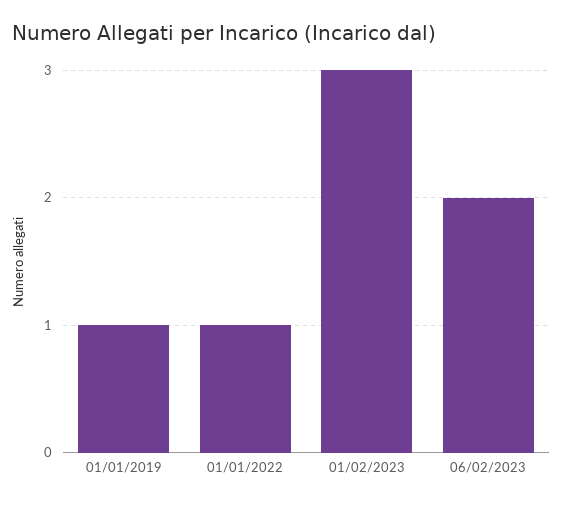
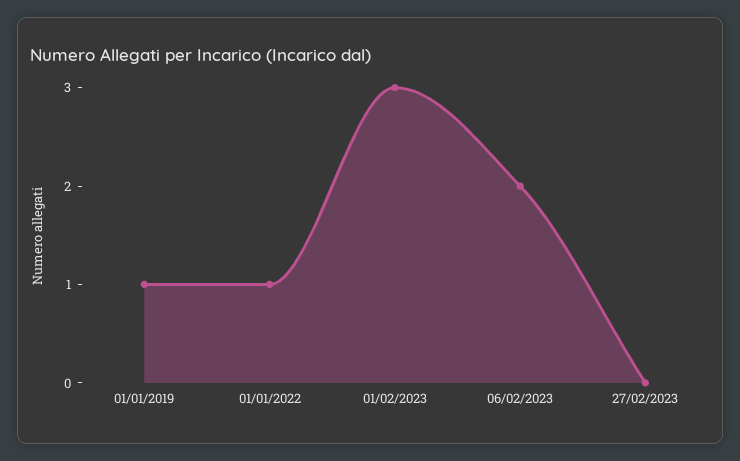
27/02/2023: none -> 0

